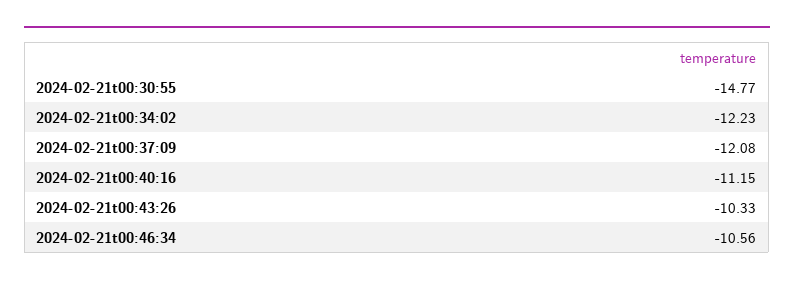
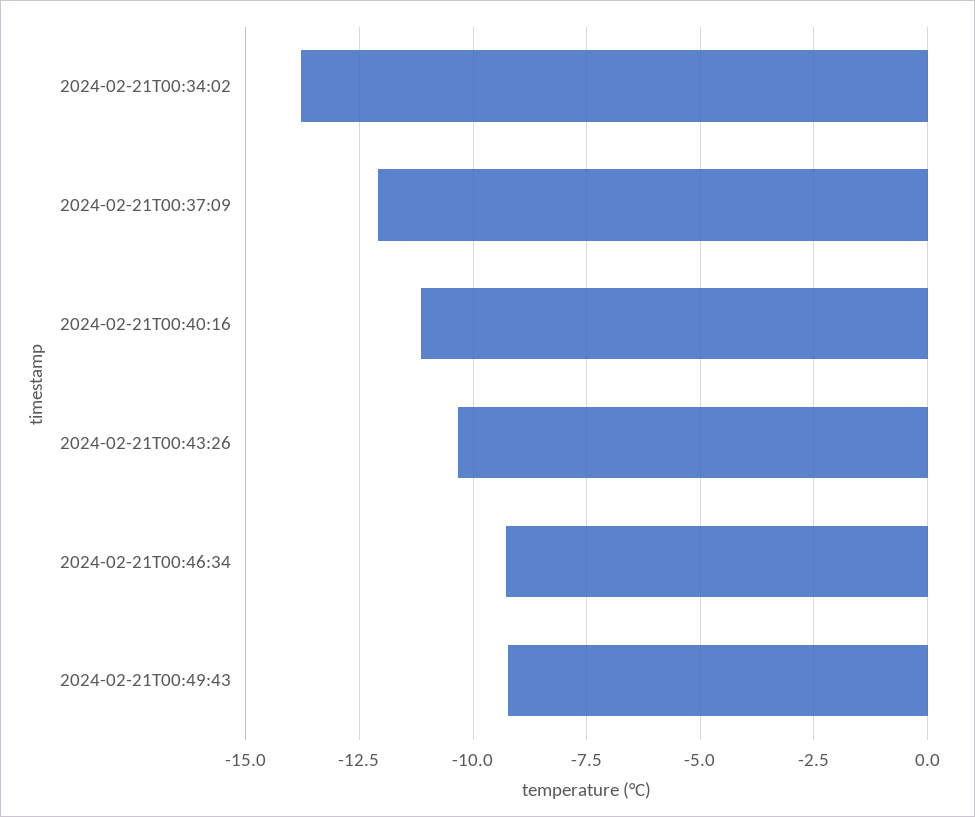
2024-02-21t00:30:55: -14.77 -> none
2024-02-21t00:34:02: -12.23 -> -13.75
2024-02-21t00:46:34: -10.56 -> -9.25
2024-02-21T00:49:43: none -> -9.25

